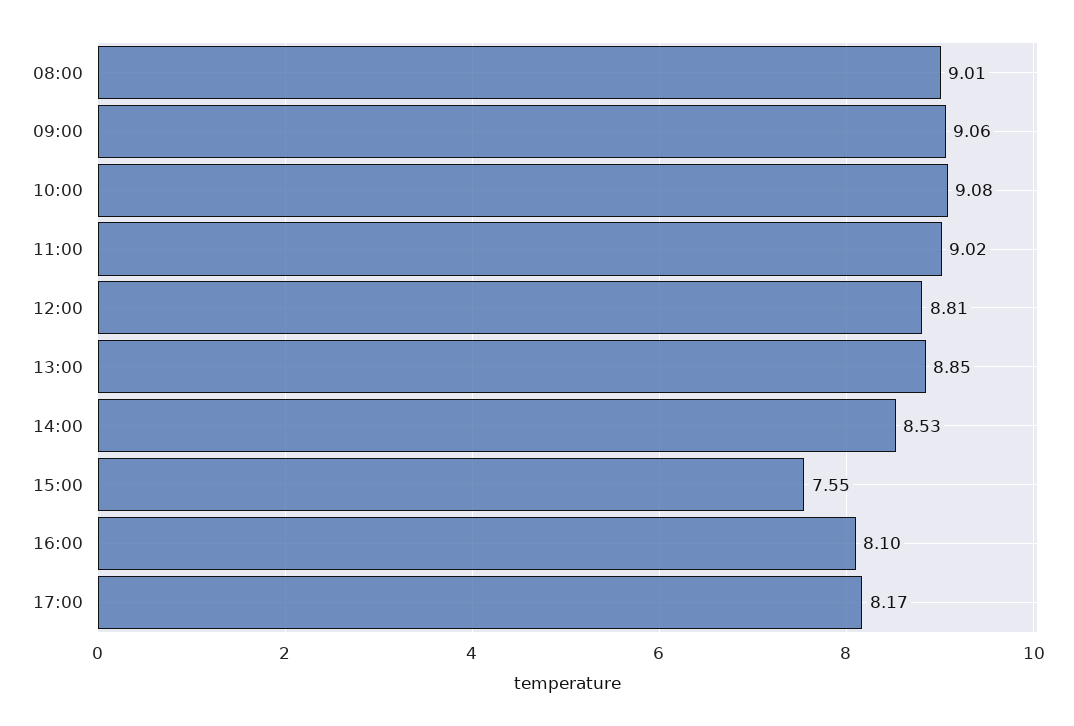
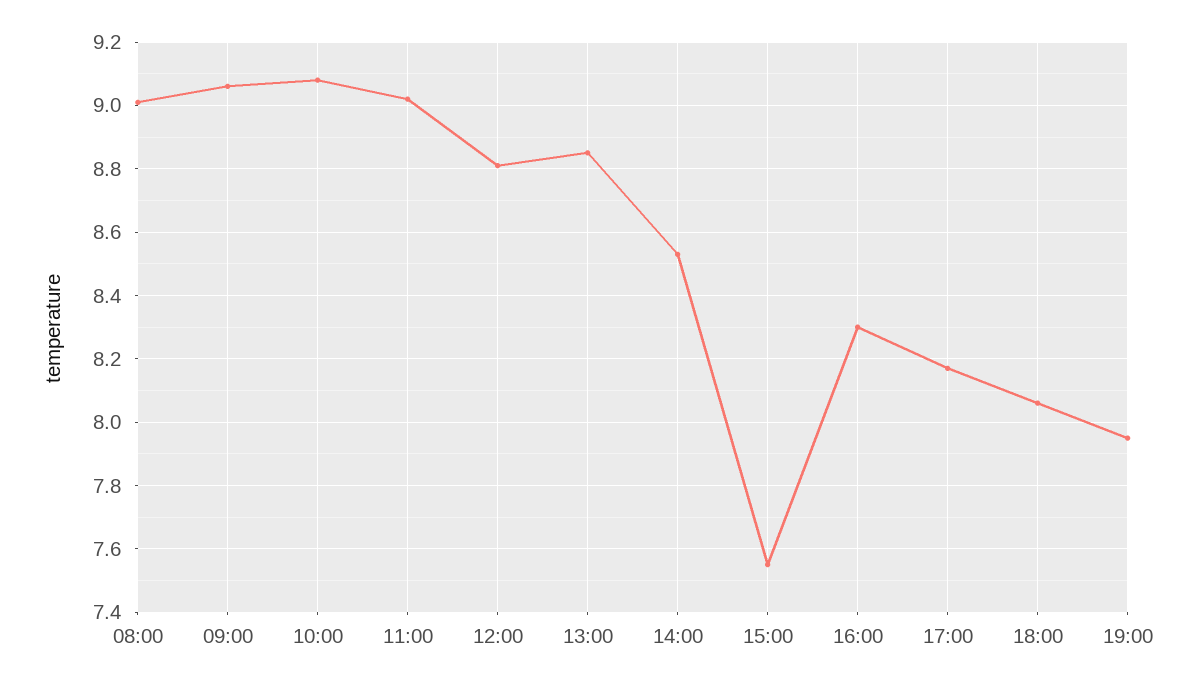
16:00: 8.1 -> 8.3
18:00: none -> 8.05
19:00: none -> 7.95

